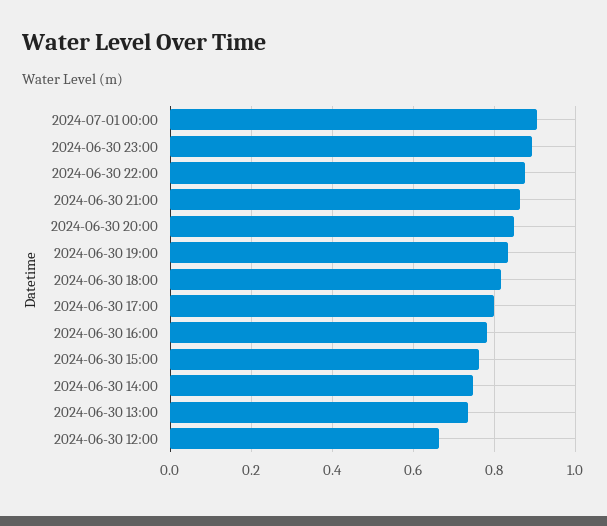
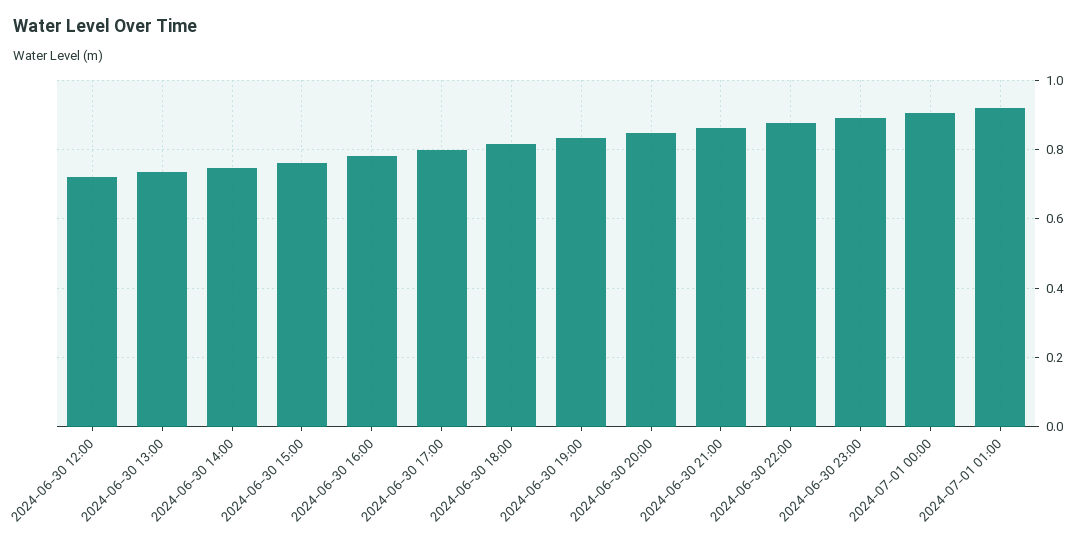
2024-06-30 12:00: 0.66 -> 0.72
2024-07-01 01:00: none -> 0.92

